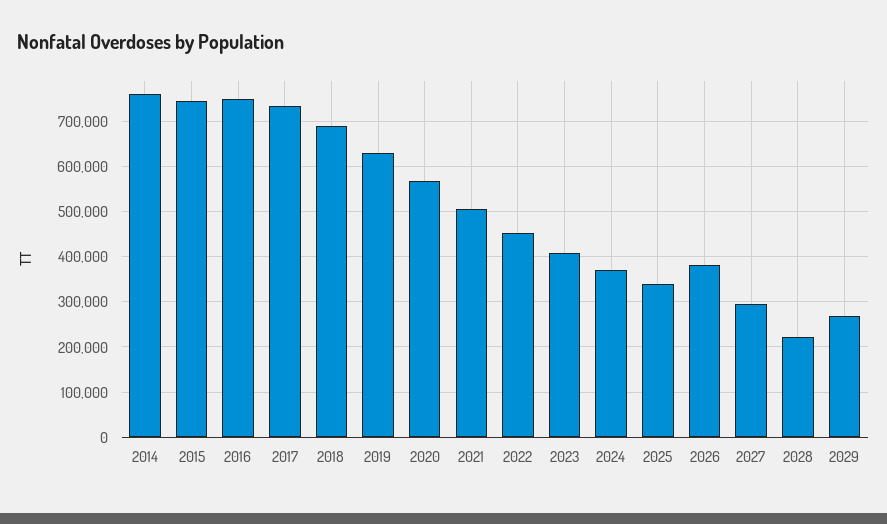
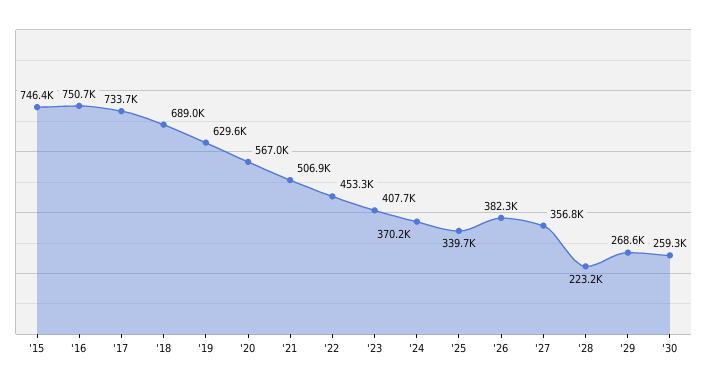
2014: 760000 -> none
2027: 300000 -> 356800
'30: none -> 259300

